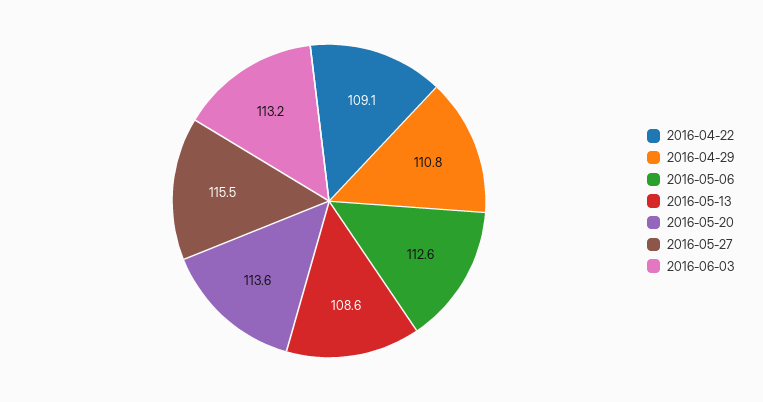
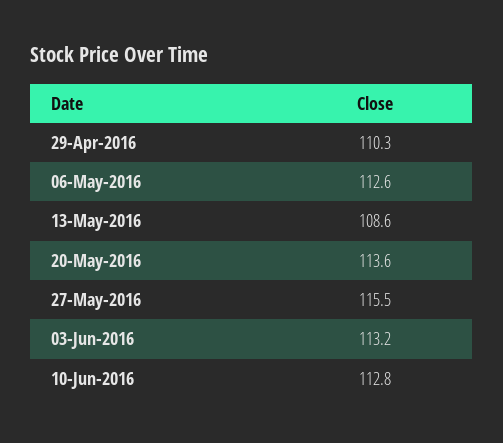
2016-04-22: 109.1 -> none
2016-04-29: 110.8 -> 110.3
10-Jun-2016: none -> 112.8

